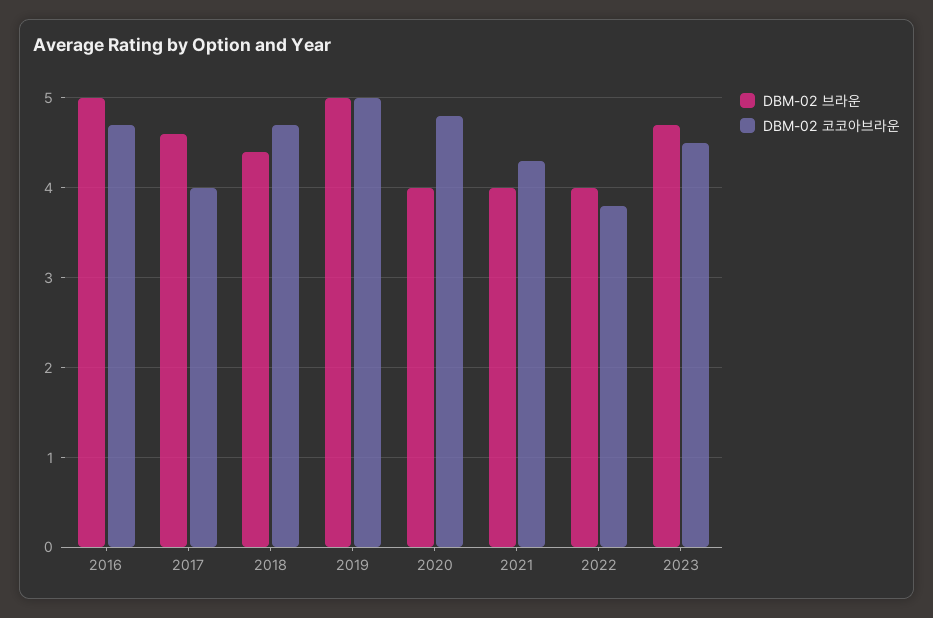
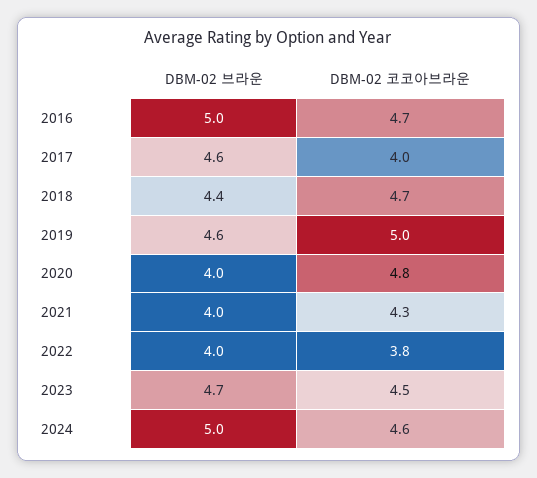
DBM-02 브라운, 2019: 5 -> 4.6
DBM-02 브라운, 2024: none -> 5
DBM-02 코코아브라운, 2024: none -> 4.6

